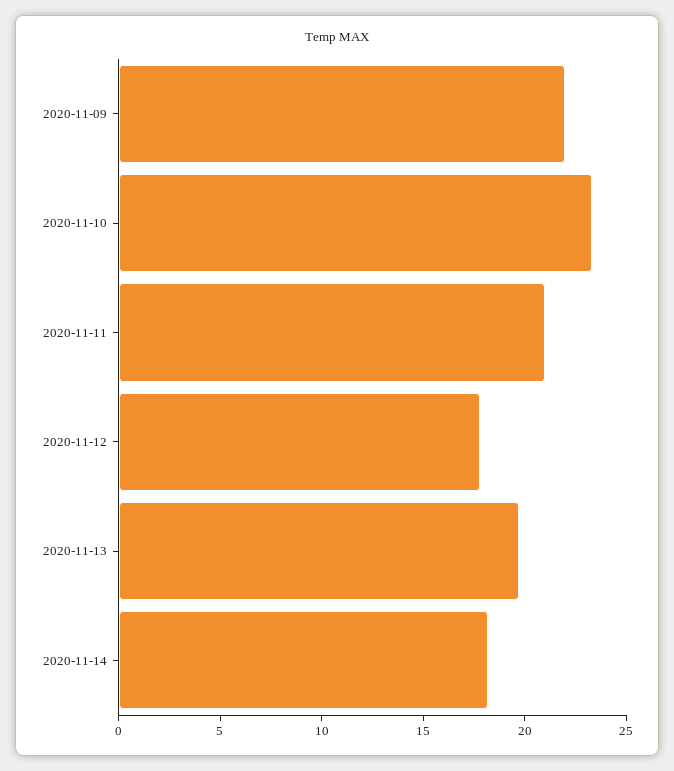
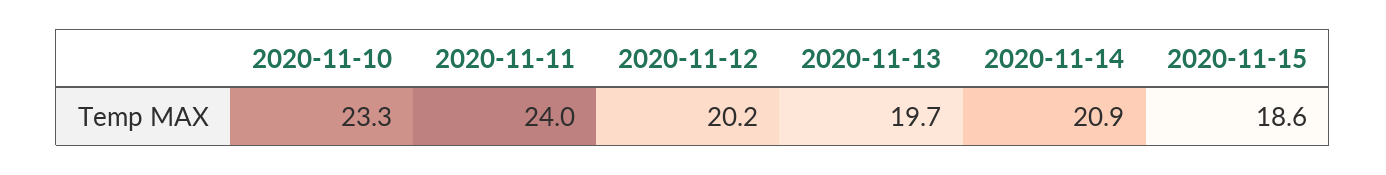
2020-11-09: 22 -> none
2020-11-11: 21 -> 24
2020-11-12: 18 -> 20.2
2020-11-14: 18 -> 20.9
2020-11-15: none -> 18.6

